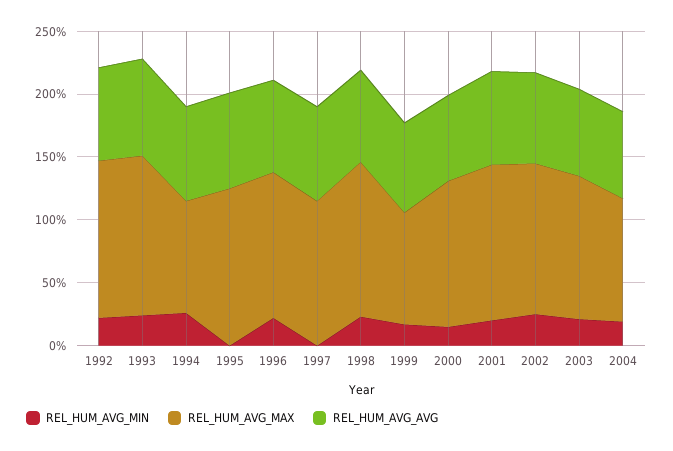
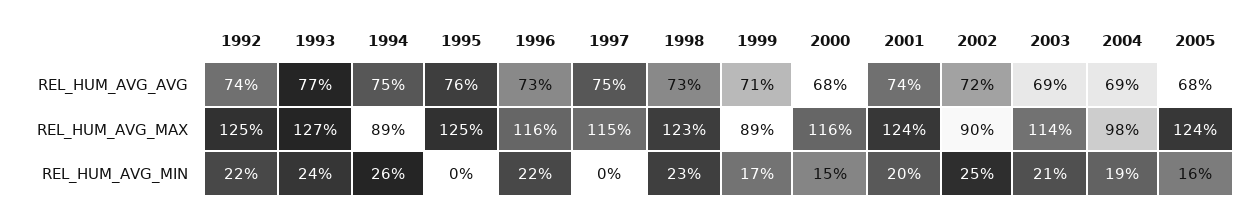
REL_HUM_AVG_MAX, 2002: 120 -> 90
REL_HUM_AVG_AVG, 2005: none -> 68
REL_HUM_AVG_MAX, 2005: none -> 124
REL_HUM_AVG_MIN, 2005: none -> 16

